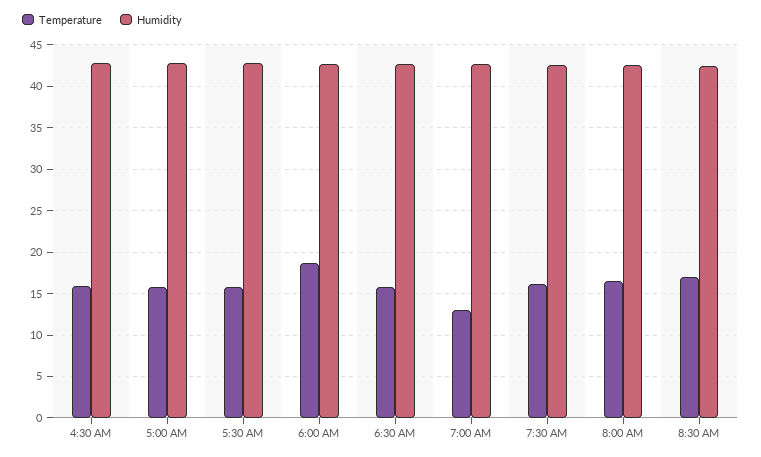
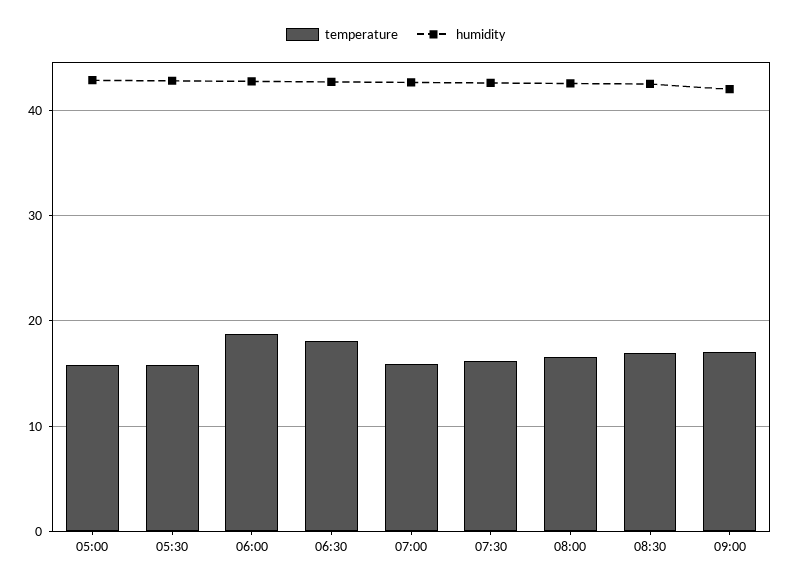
Temperature, 4:30 AM: 16 -> none
Humidity, 4:30 AM: 43 -> none
Temperature, 6:30 AM: 16 -> 18
Temperature, 7:00 AM: 13 -> 16
Temperature, 09:00: none -> 17
Humidity, 09:00: none -> 42

